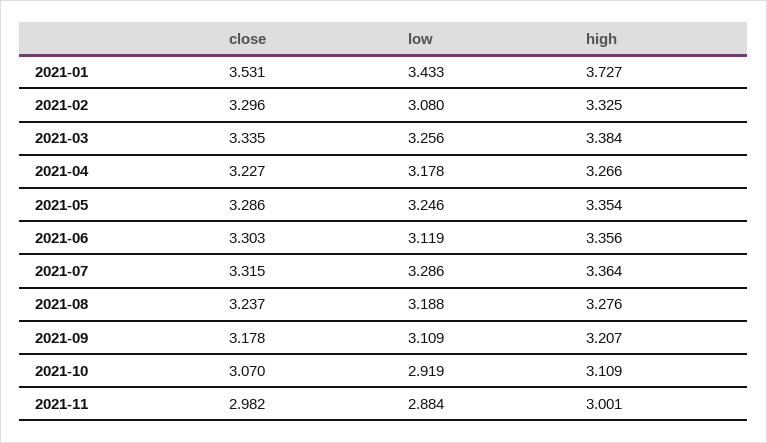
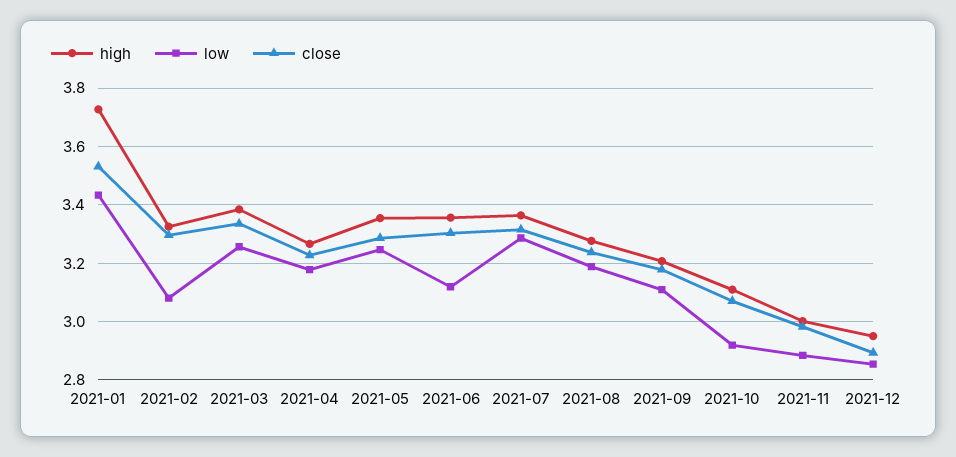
high, 2021-12: none -> 2.95
low, 2021-12: none -> 2.85
close, 2021-12: none -> 2.9

